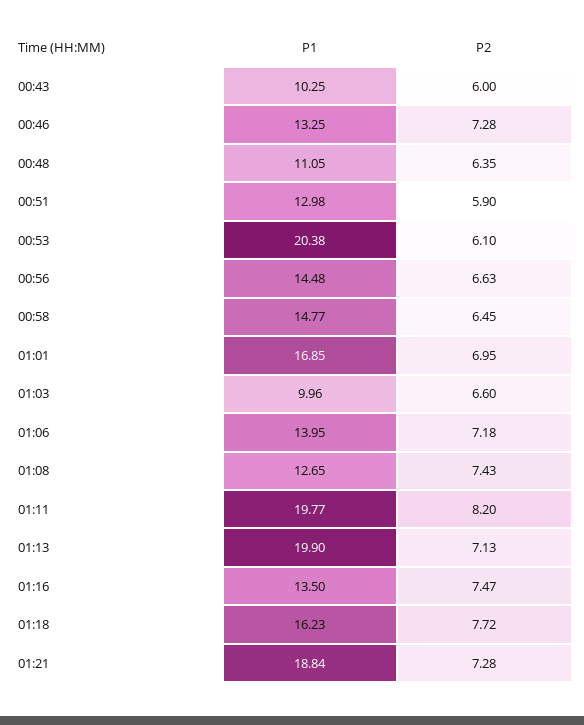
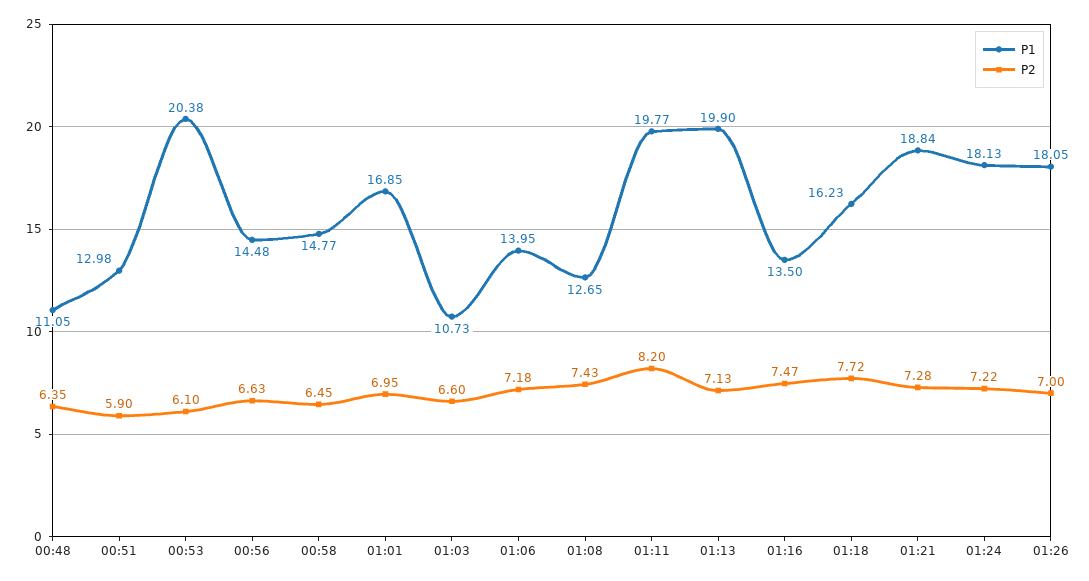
P1, 00:43: 10.25 -> none
P2, 00:43: 6 -> none
P1, 00:46: 13.25 -> none
P2, 00:46: 7.28 -> none
P1, 01:03: 9.96 -> 10.73
P1, 01:24: none -> 18.13
P2, 01:24: none -> 7.22
P1, 01:26: none -> 18.05
P2, 01:26: none -> 7

